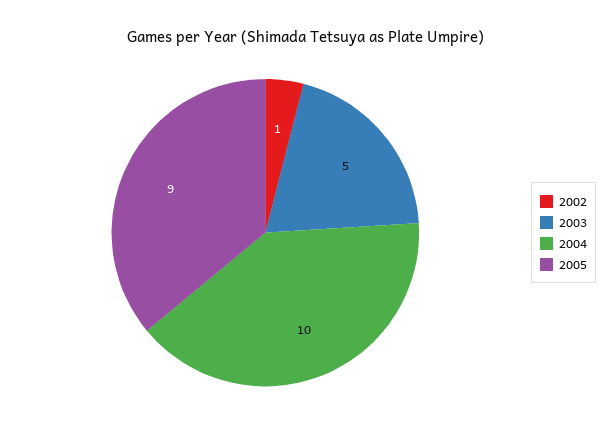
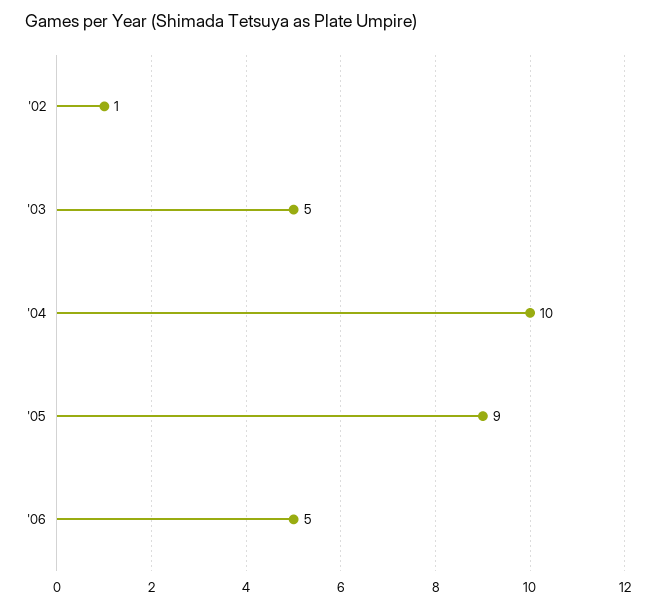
'06: none -> 5

